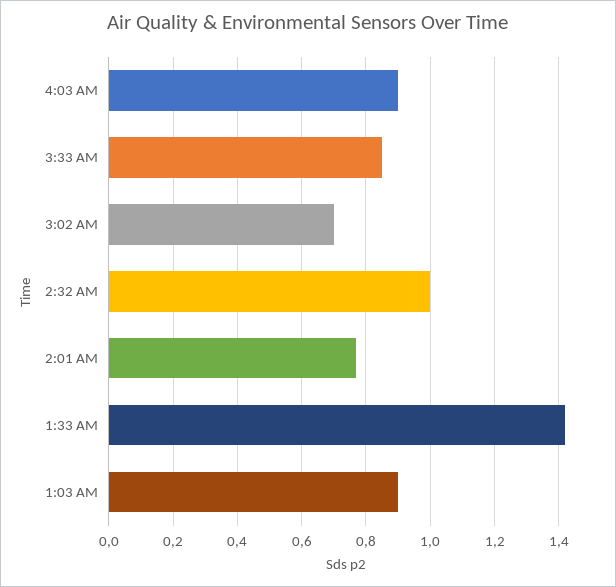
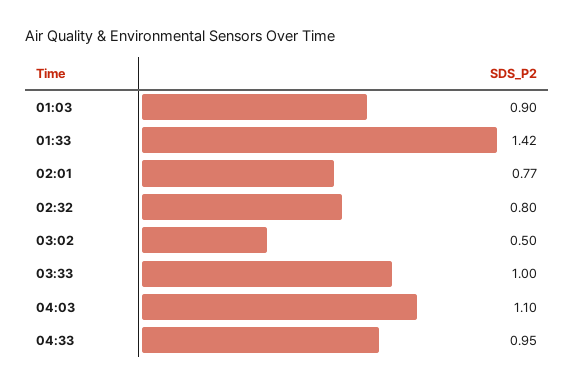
4:03 AM: 0.9 -> 1.1
3:33 AM: 0.85 -> 1
3:02 AM: 0.7 -> 0.5
2:32 AM: 1 -> 0.8
04:33: none -> 0.95

